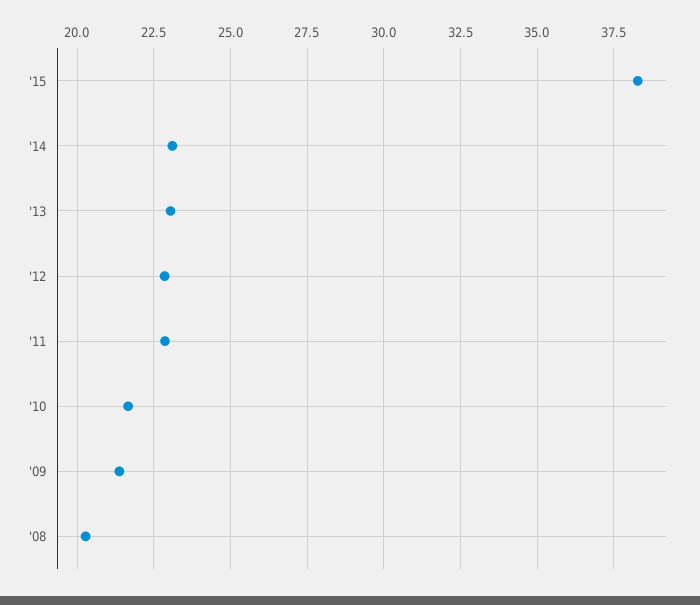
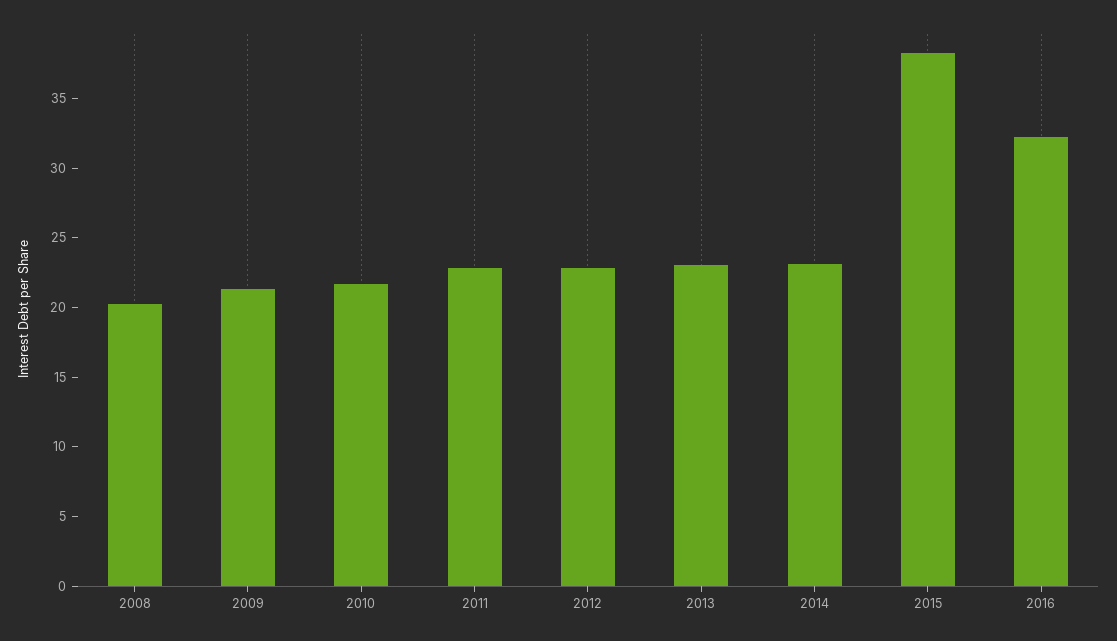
2016: none -> 32

